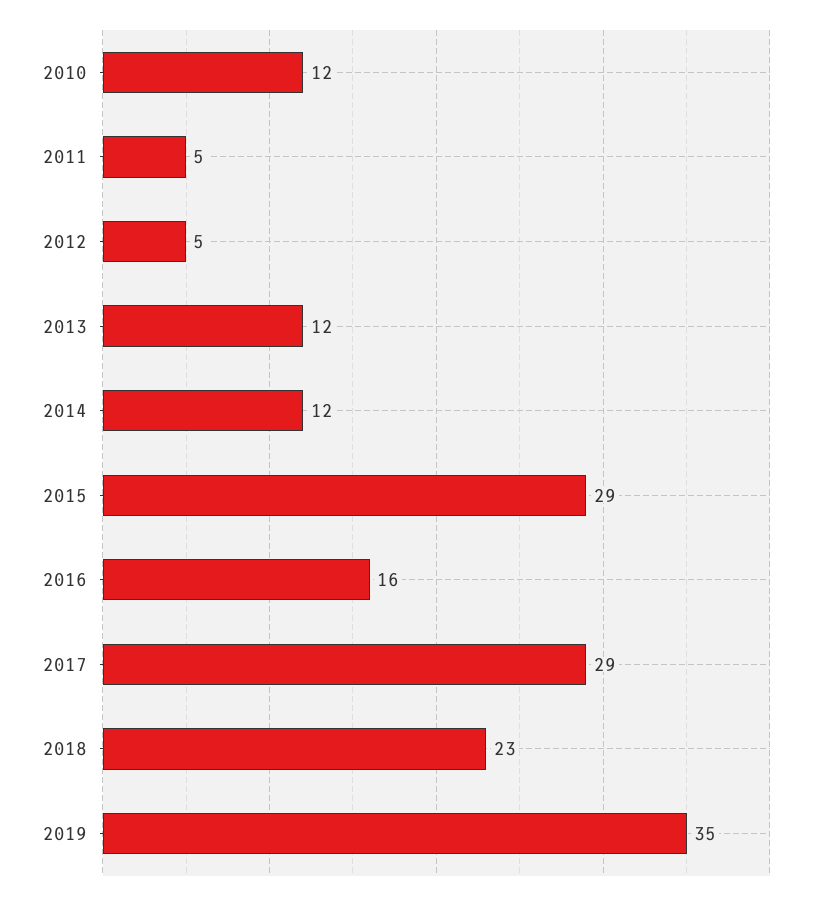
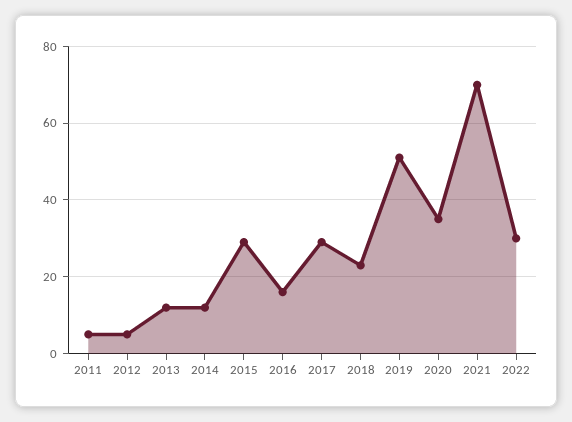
2010: 12 -> none
2019: 35 -> 50
2020: none -> 35
2021: none -> 70
2022: none -> 30

